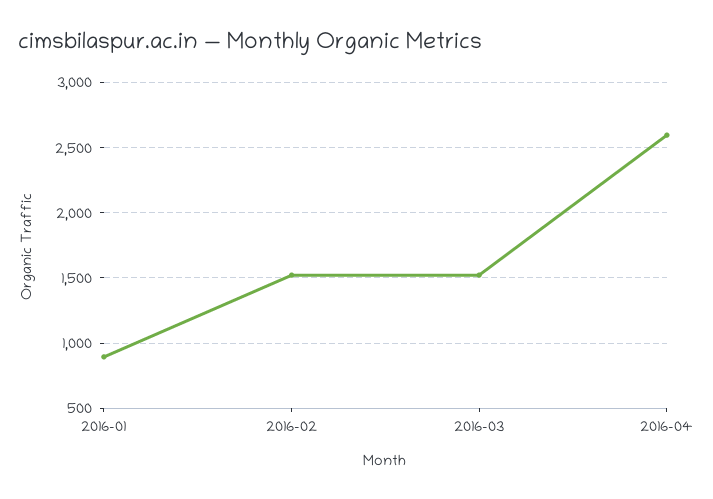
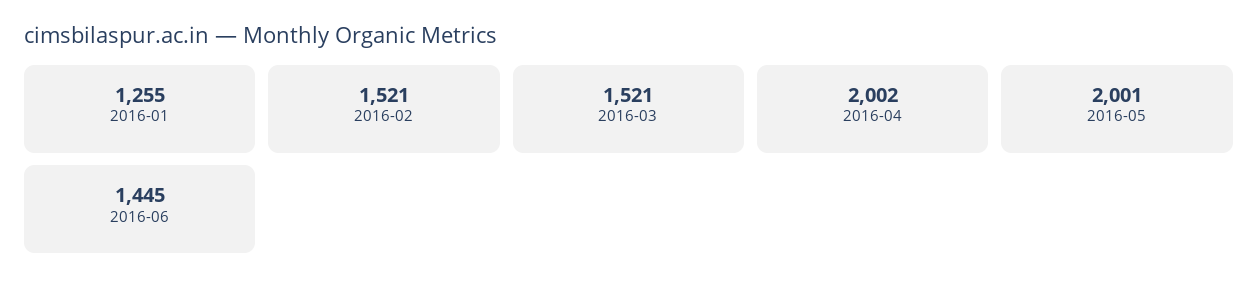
2016-01: 900 -> 1255
2016-04: 2600 -> 2002
2016-05: none -> 2001
2016-06: none -> 1445

